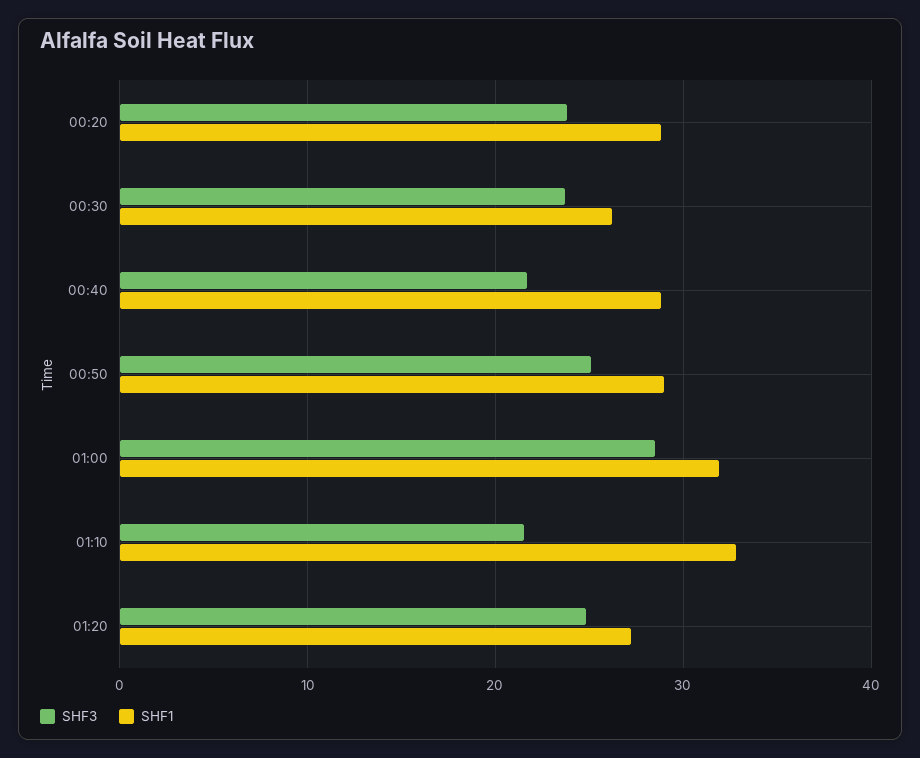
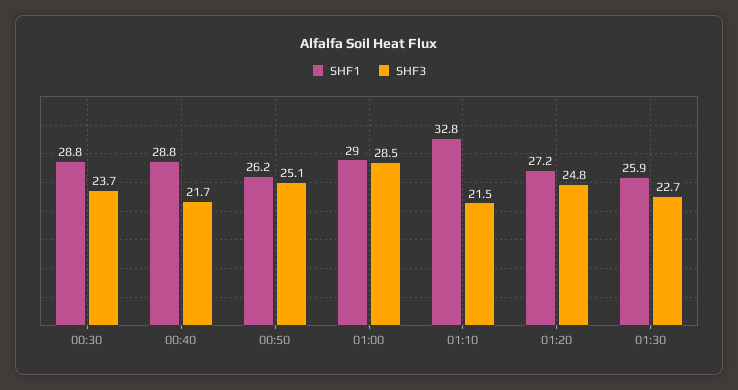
SHF3, 00:20: 24 -> none
SHF1, 00:20: 29 -> none
SHF1, 00:30: 26 -> 28.8
SHF1, 00:50: 29 -> 26.2
SHF1, 01:00: 32 -> 29
SHF1, 01:30: none -> 25.9
SHF3, 01:30: none -> 22.7

